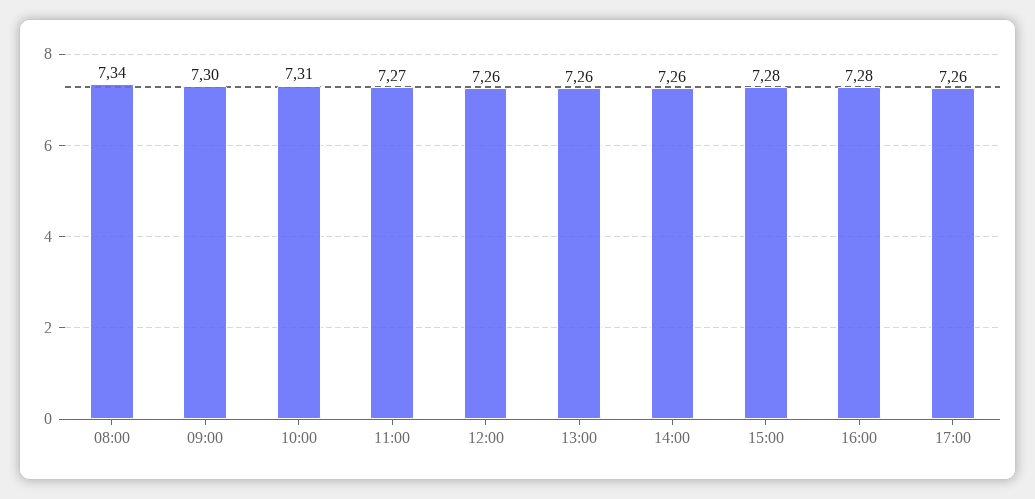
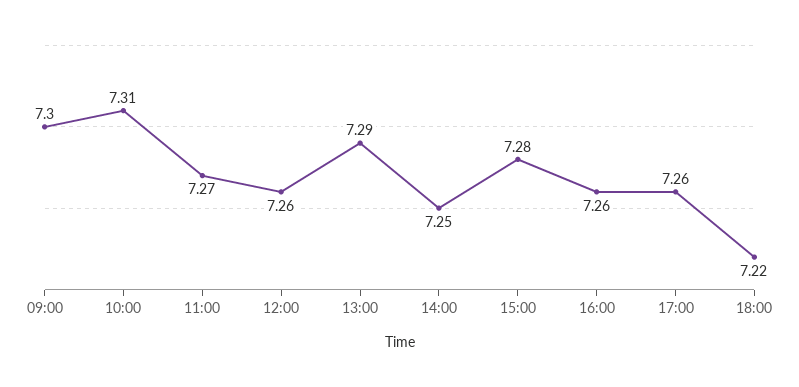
08:00: 7.34 -> none
13:00: 7.26 -> 7.29
14:00: 7.26 -> 7.25
16:00: 7.28 -> 7.26
18:00: none -> 7.22

